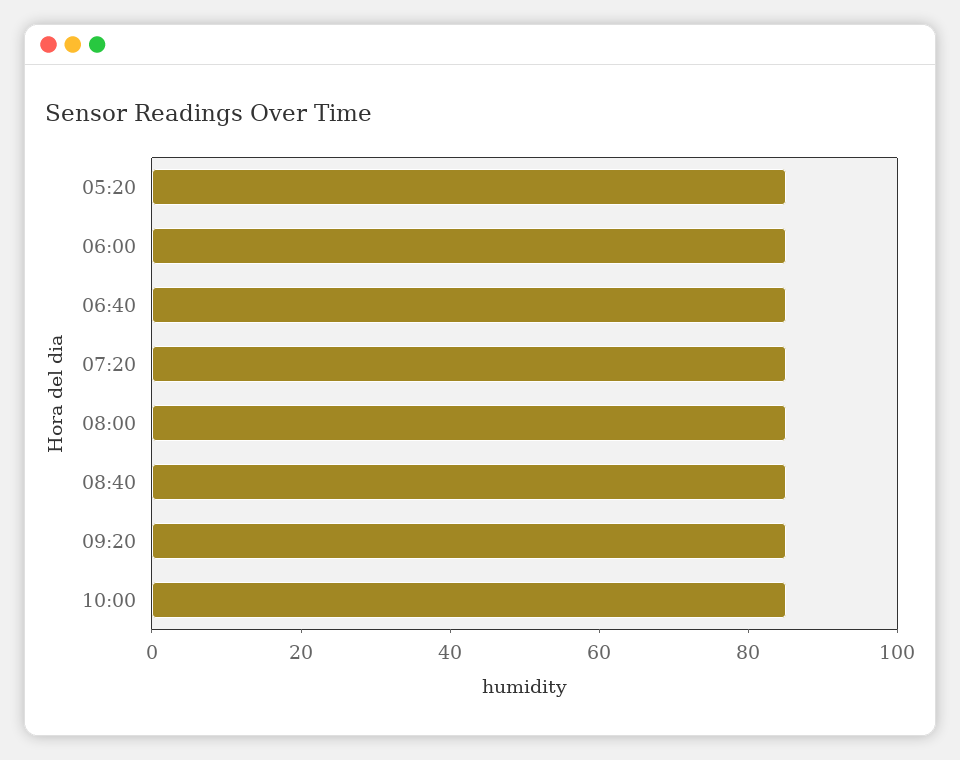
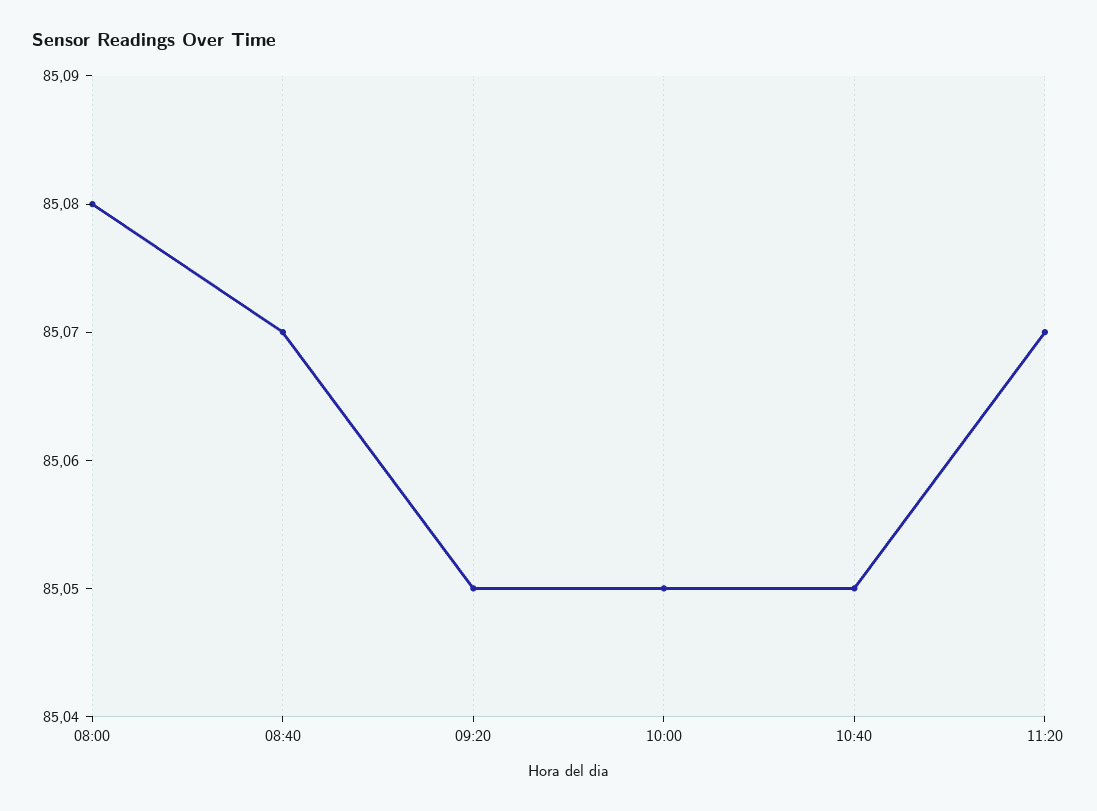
05:20: 85 -> none
06:00: 85 -> none
06:40: 85 -> none
07:20: 85 -> none
10:40: none -> 85.05
11:20: none -> 85.07

